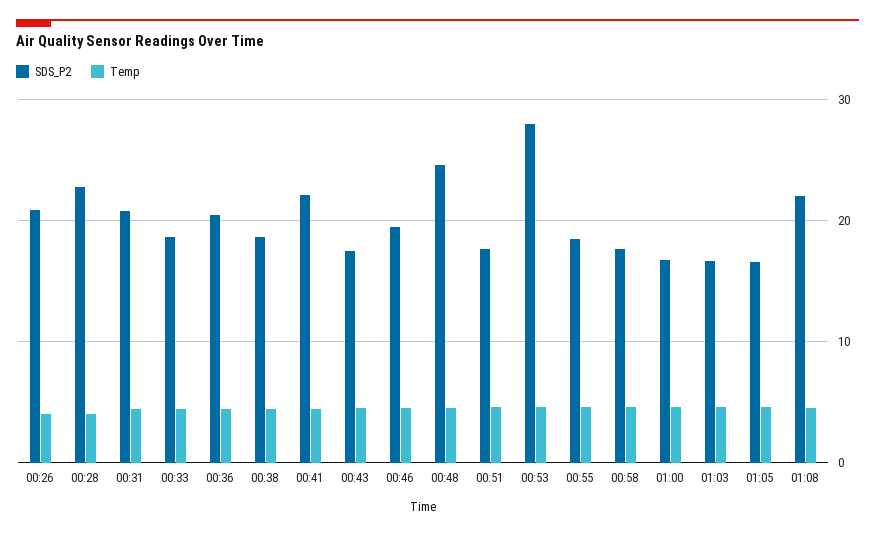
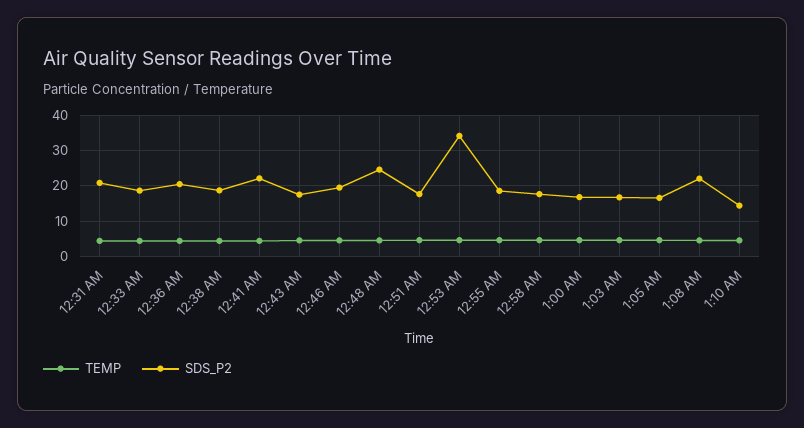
SDS_P2, 00:26: 21 -> none
Temp, 00:26: 4 -> none
SDS_P2, 00:28: 23 -> none
Temp, 00:28: 4 -> none
SDS_P2, 00:53: 28 -> 34
Temp, 1:10 AM: none -> 4
SDS_P2, 1:10 AM: none -> 14

